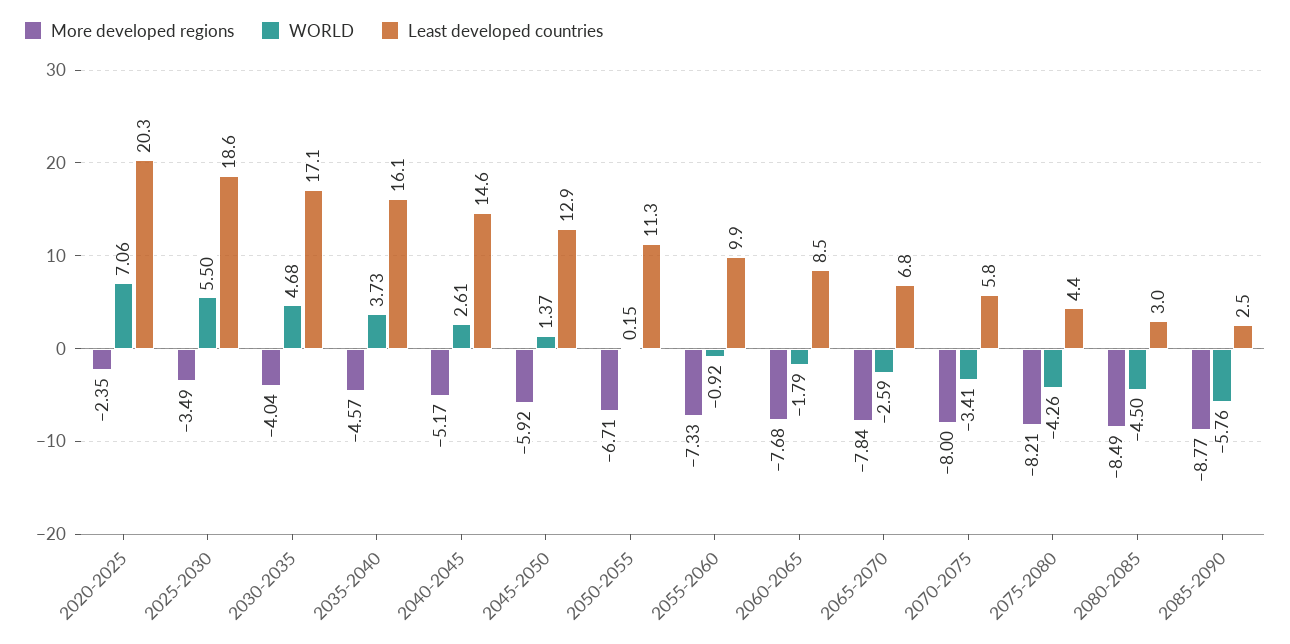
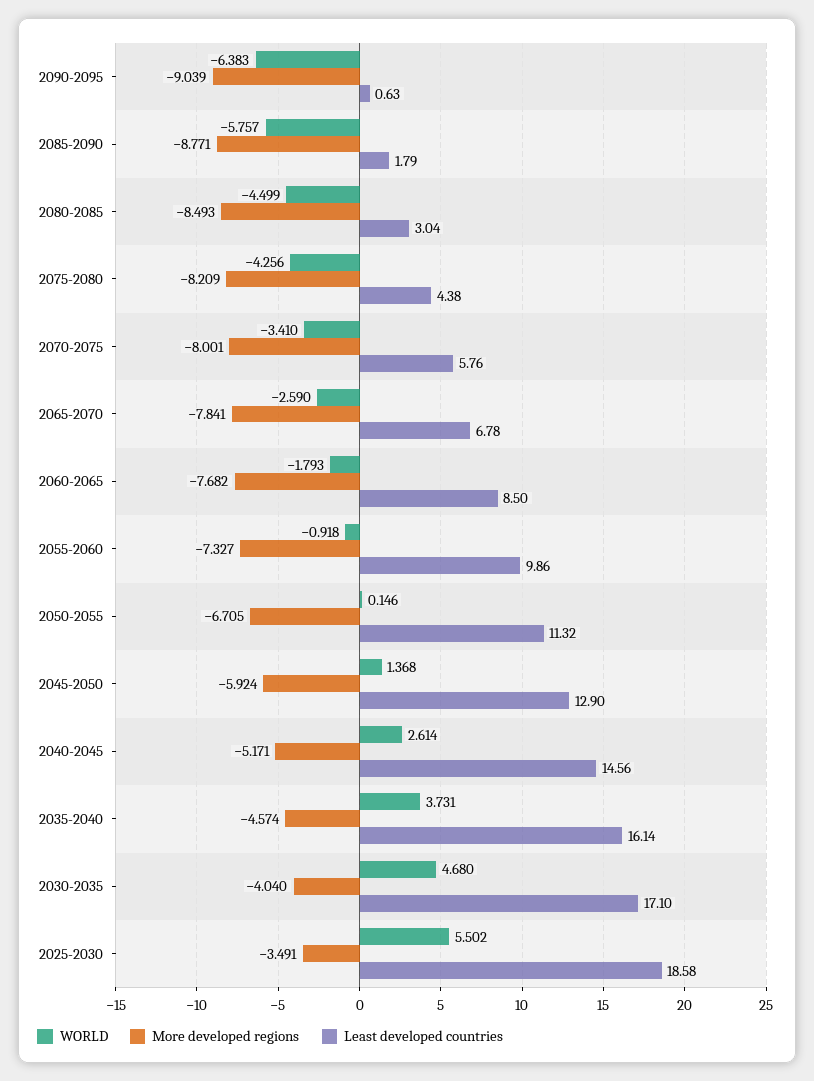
More developed regions, 2020-2025: -2.35 -> none
WORLD, 2020-2025: 7.06 -> none
Least developed countries, 2020-2025: 20.3 -> none
Least developed countries, 2085-2090: 2.5 -> 1.79
WORLD, 2090-2095: none -> -6.383
More developed regions, 2090-2095: none -> -9.039
Least developed countries, 2090-2095: none -> 0.63

